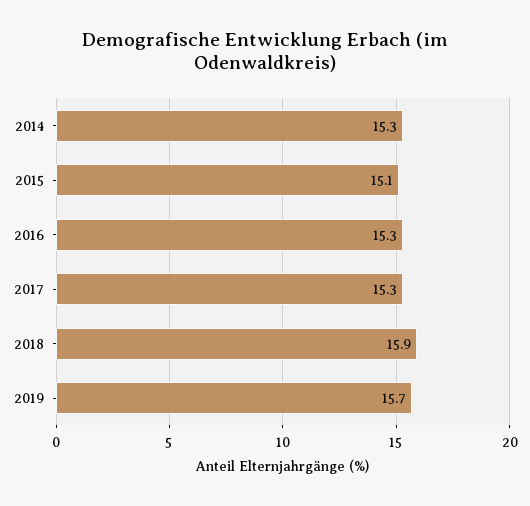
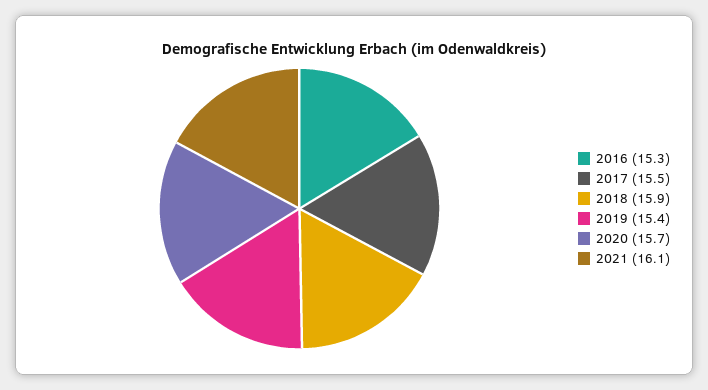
2014: 15.3 -> none
2015: 15.1 -> none
2017: 15.3 -> 15.5
2019: 15.7 -> 15.4
2020: none -> 15.7
2021: none -> 16.1

